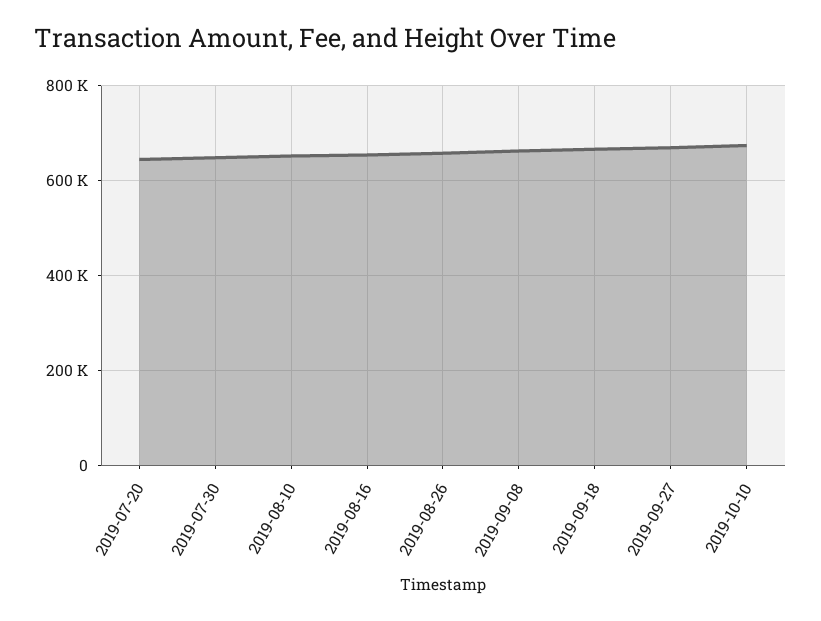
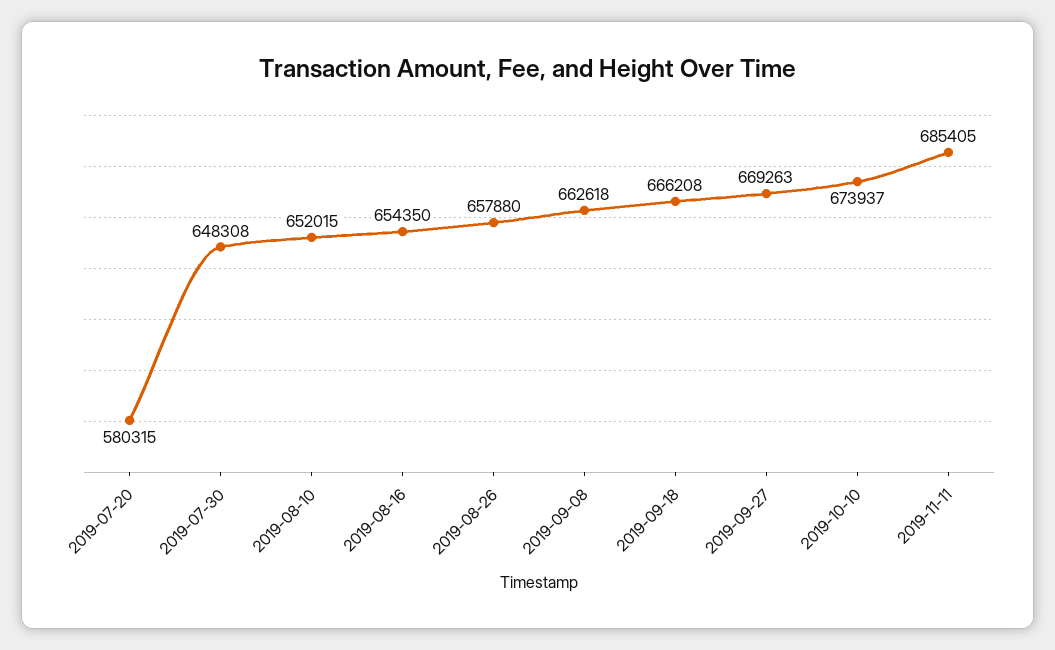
2019-07-20: 640000 -> 580315
2019-11-11: none -> 685405

